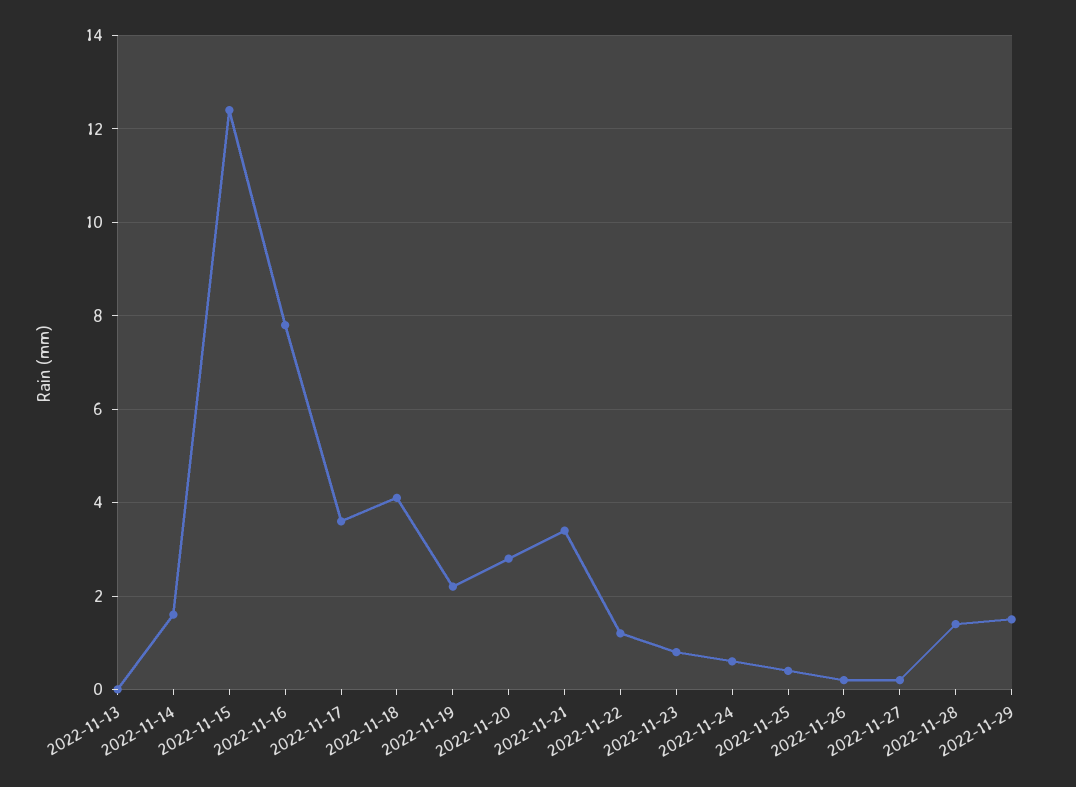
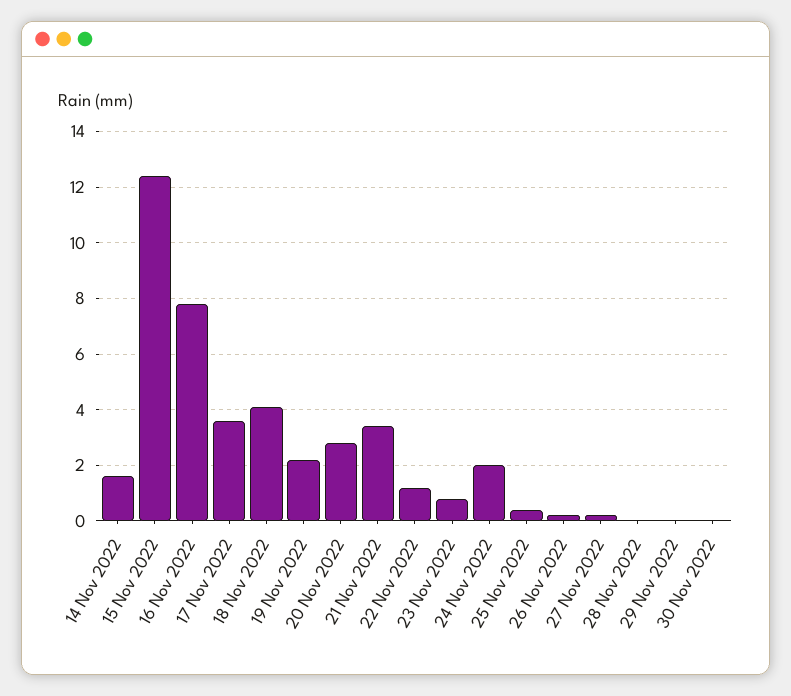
2022-11-13: 0 -> none
2022-11-24: 0.5 -> 2
2022-11-28: 1.5 -> 0
2022-11-29: 1.5 -> 0
30 Nov 2022: none -> 0

